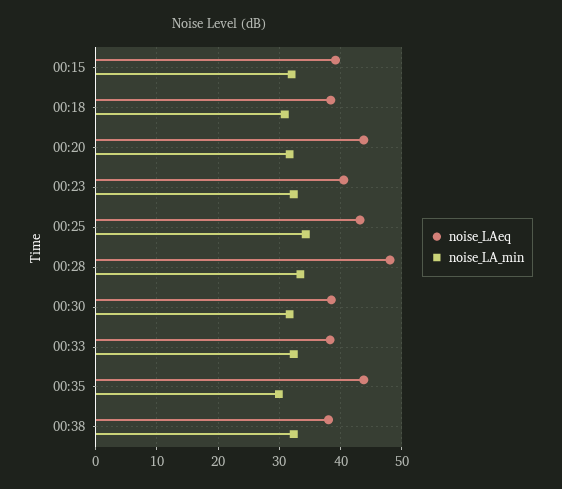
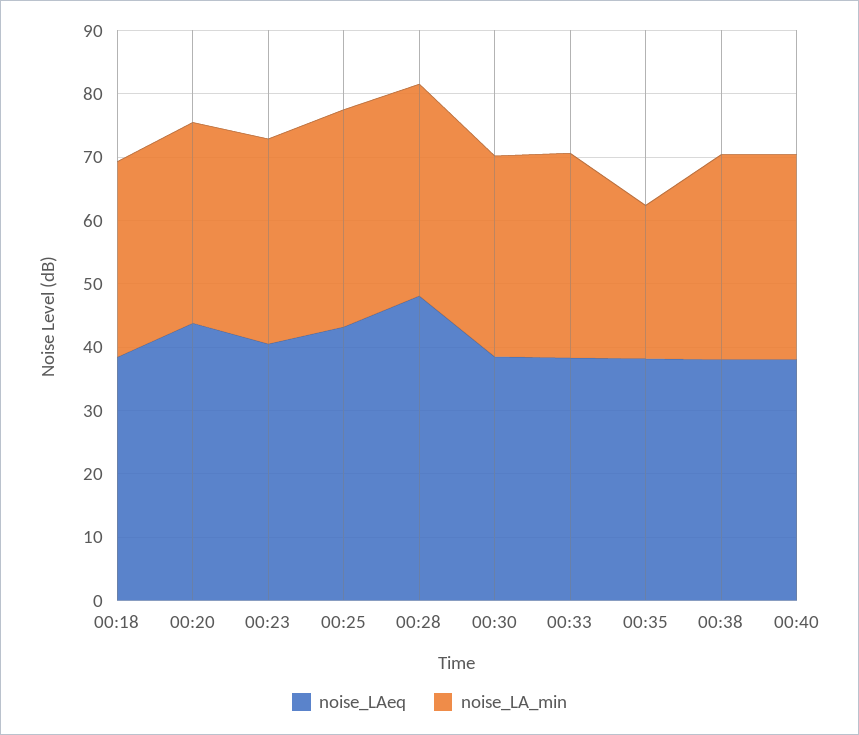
noise_LAeq, 00:15: 39 -> none
noise_LA_min, 00:15: 32 -> none
noise_LAeq, 00:35: 44 -> 38
noise_LA_min, 00:35: 30 -> 24
noise_LAeq, 00:40: none -> 38
noise_LA_min, 00:40: none -> 32

